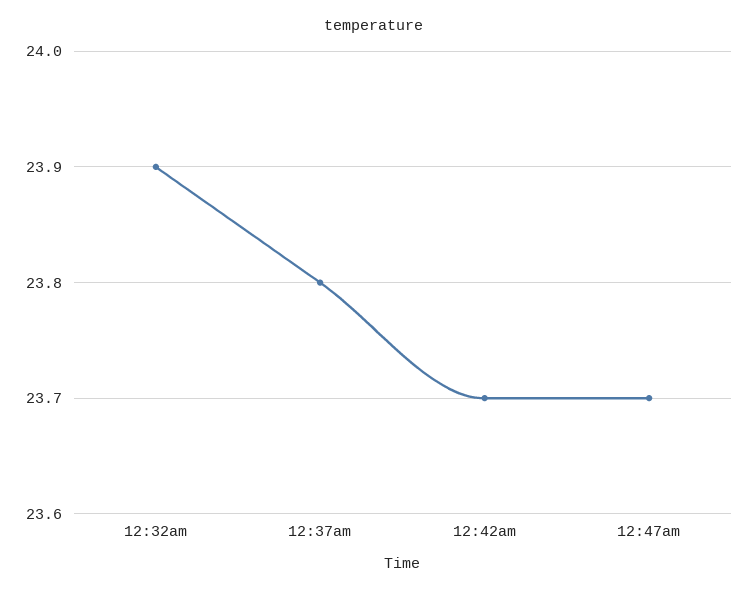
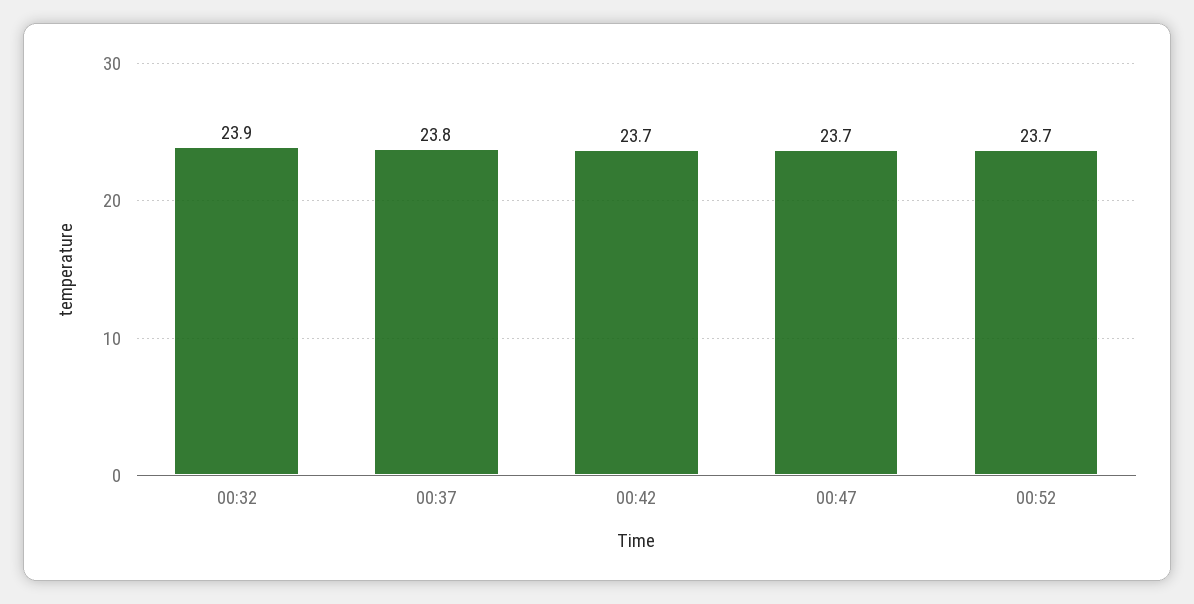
00:52: none -> 23.7

